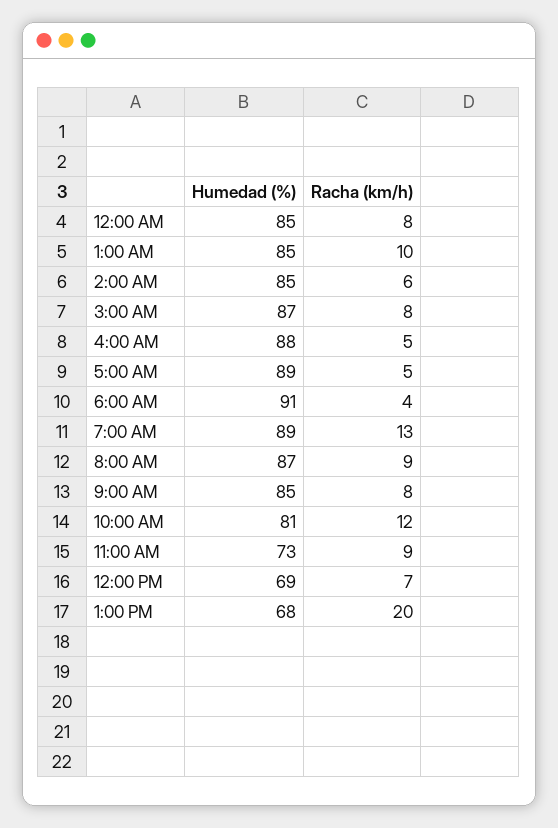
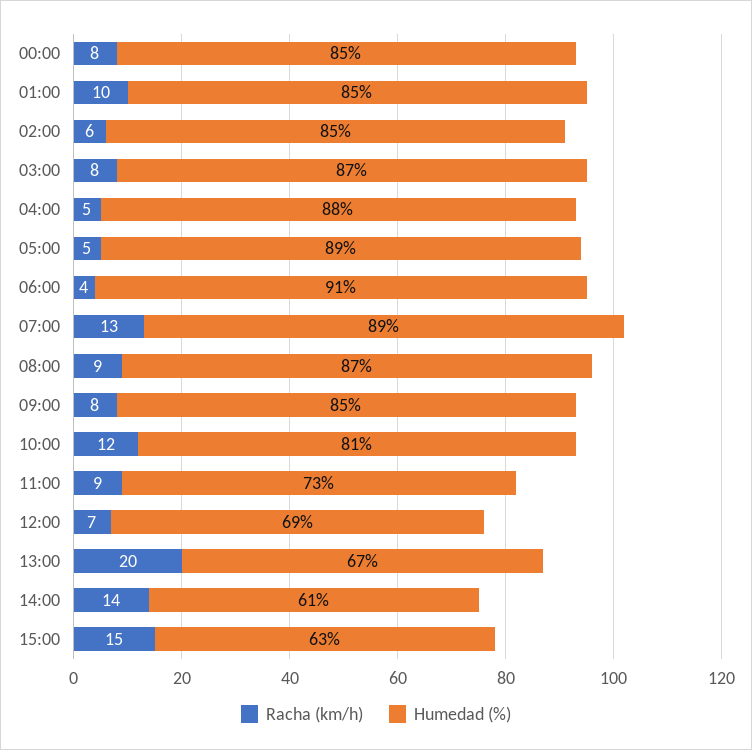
Humedad (%), 1:00 PM: 68 -> 67
Racha (km/h), 14:00: none -> 14
Humedad (%), 14:00: none -> 61
Racha (km/h), 15:00: none -> 15
Humedad (%), 15:00: none -> 63

